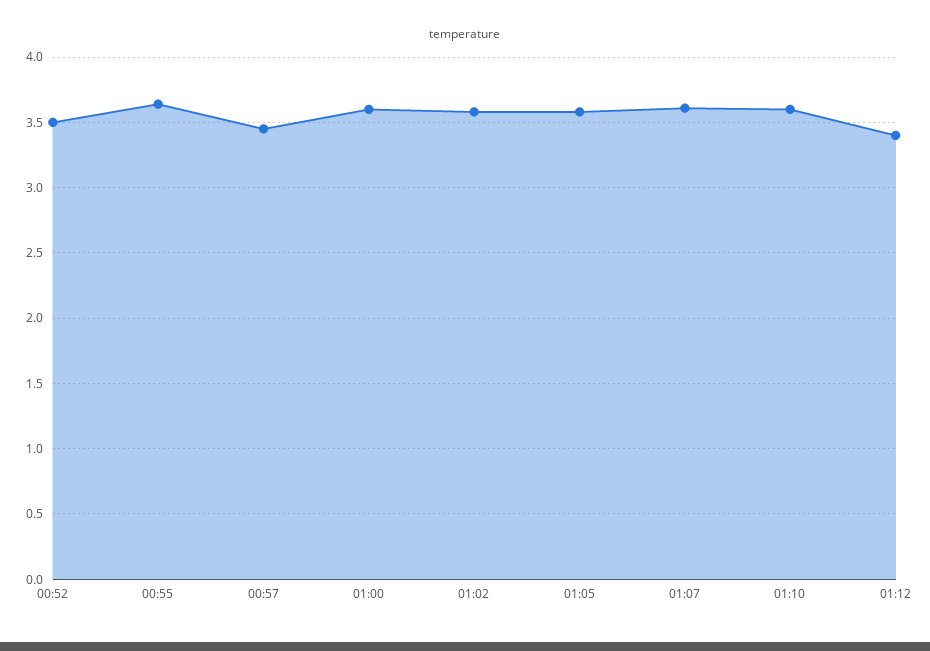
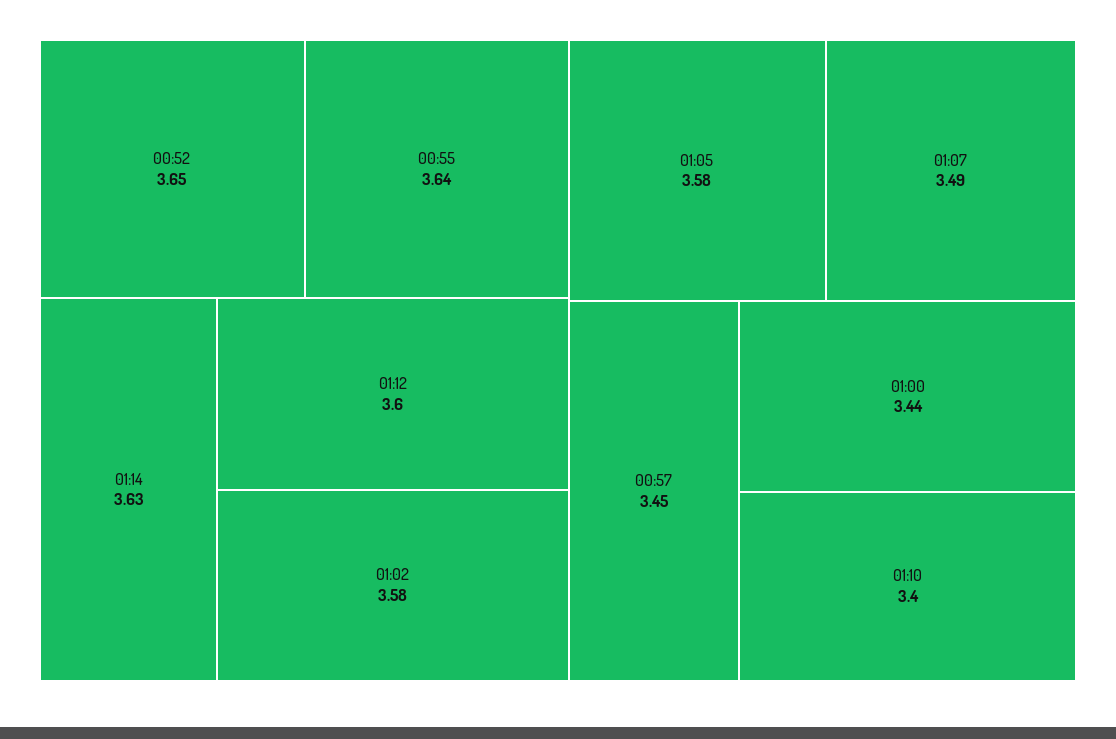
00:52: 3.5 -> 3.65
01:00: 3.6 -> 3.44
01:07: 3.6 -> 3.49
01:10: 3.6 -> 3.4
01:12: 3.4 -> 3.6
01:14: none -> 3.63

